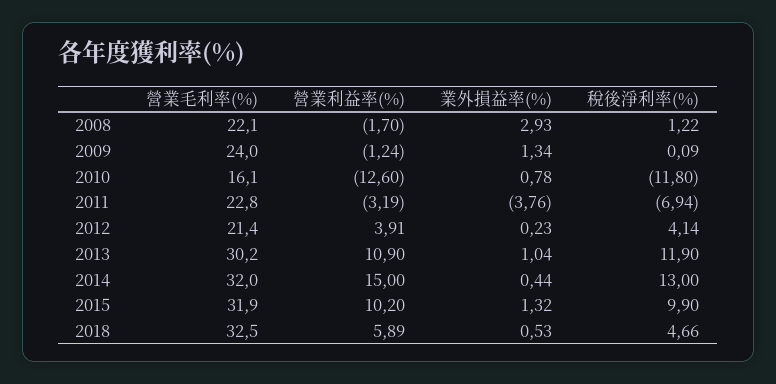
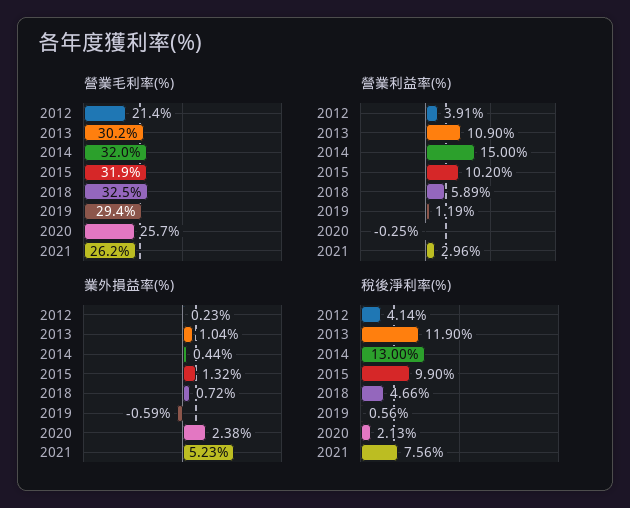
營業毛利率(%), 2008: 22.1 -> none
營業利益率(%), 2008: -1.7 -> none
業外損益率(%), 2008: 2.93 -> none
稅後淨利率(%), 2008: 1.22 -> none
營業毛利率(%), 2009: 24 -> none
營業利益率(%), 2009: -1.24 -> none
業外損益率(%), 2009: 1.34 -> none
稅後淨利率(%), 2009: 0.09 -> none
營業毛利率(%), 2010: 16.1 -> none
營業利益率(%), 2010: -12.6 -> none
業外損益率(%), 2010: 0.78 -> none
稅後淨利率(%), 2010: -11.8 -> none
營業毛利率(%), 2011: 22.8 -> none
營業利益率(%), 2011: -3.19 -> none
業外損益率(%), 2011: -3.76 -> none
稅後淨利率(%), 2011: -6.94 -> none
業外損益率(%), 2018: 0.53 -> 0.72
營業毛利率(%), 2019: none -> 29.4
營業毛利率(%), 2020: none -> 25.7
營業毛利率(%), 2021: none -> 26.2
營業利益率(%), 2019: none -> 1.19
營業利益率(%), 2020: none -> -0.25
營業利益率(%), 2021: none -> 2.96
業外損益率(%), 2019: none -> -0.59
業外損益率(%), 2020: none -> 2.38
業外損益率(%), 2021: none -> 5.23
稅後淨利率(%), 2019: none -> 0.56
稅後淨利率(%), 2020: none -> 2.13
稅後淨利率(%), 2021: none -> 7.56

